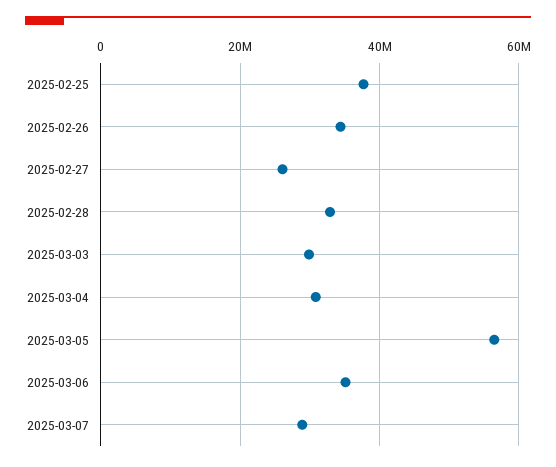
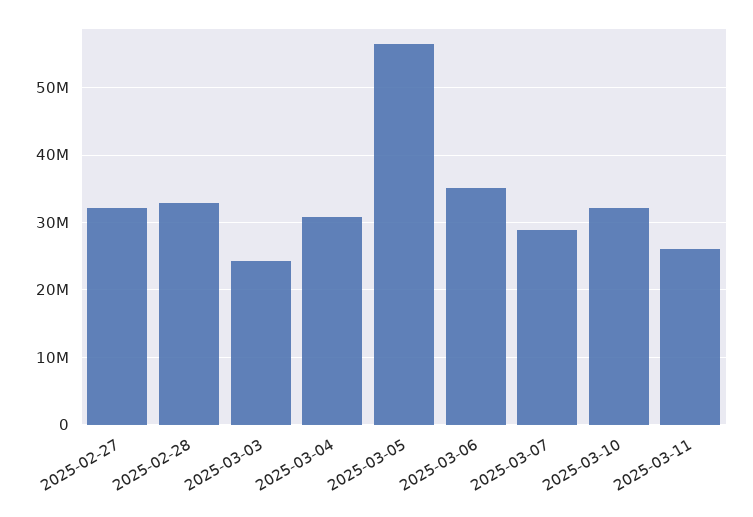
2025-02-25: 38000000 -> none
2025-02-26: 34000000 -> none
2025-02-27: 26000000 -> 32000000
2025-03-03: 30000000 -> 24000000
2025-03-10: none -> 32000000
2025-03-11: none -> 26000000

